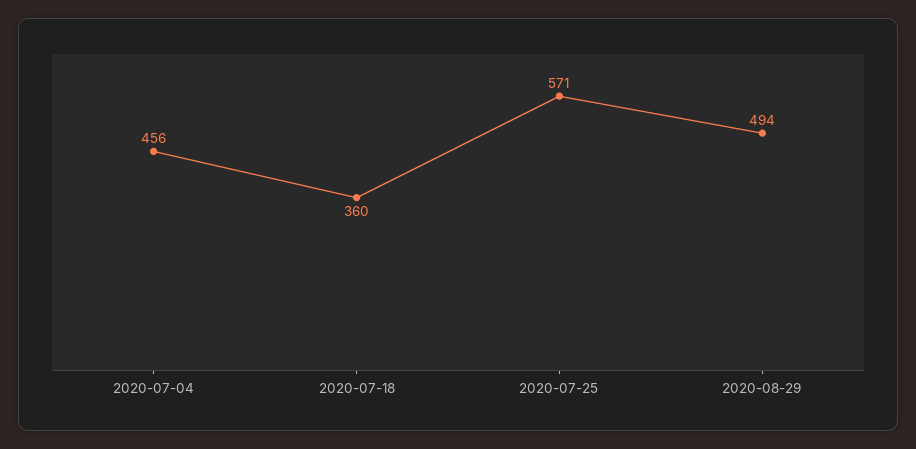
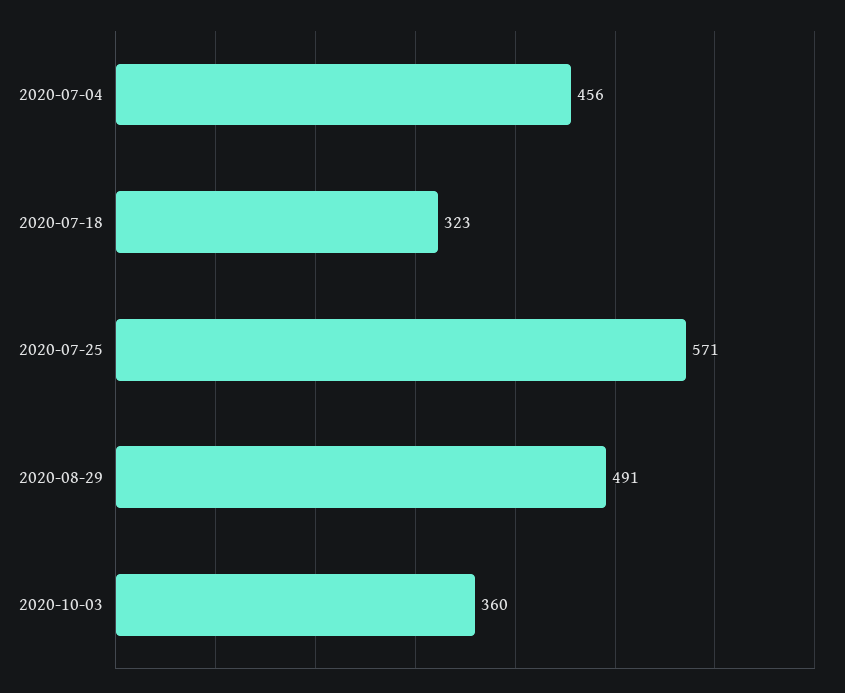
2020-07-18: 360 -> 323
2020-08-29: 494 -> 491
2020-10-03: none -> 360

